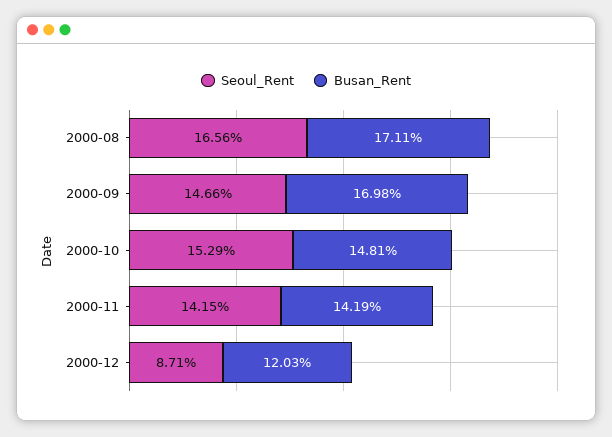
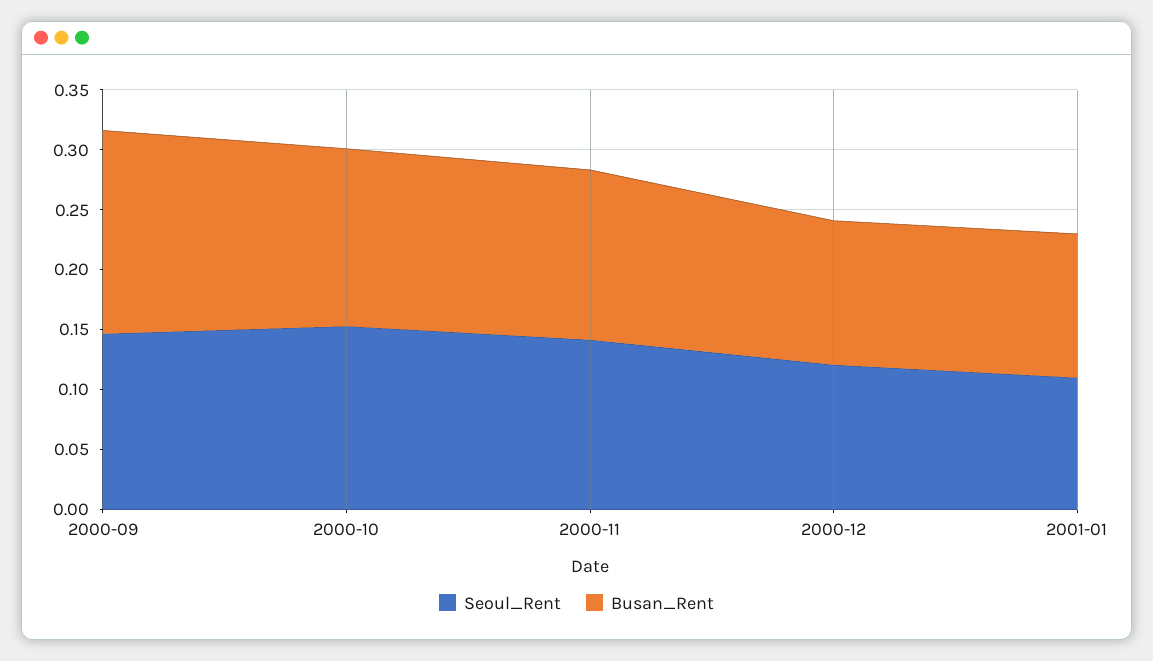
Seoul_Rent, 2000-08: 0.1656 -> none
Busan_Rent, 2000-08: 0.1711 -> none
Seoul_Rent, 2000-12: 0.0871 -> 0.12
Seoul_Rent, 2001-01: none -> 0.11
Busan_Rent, 2001-01: none -> 0.12

